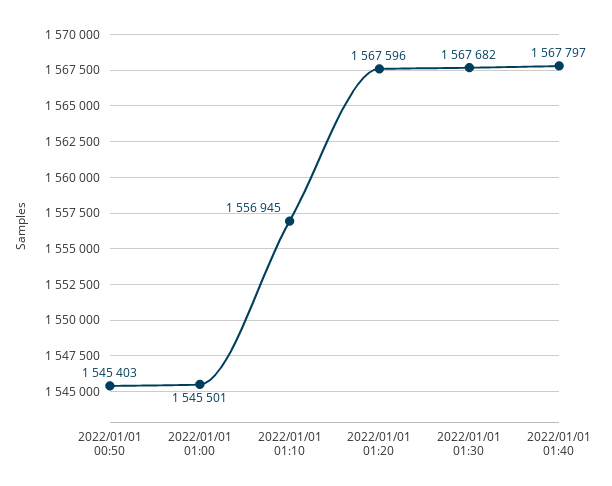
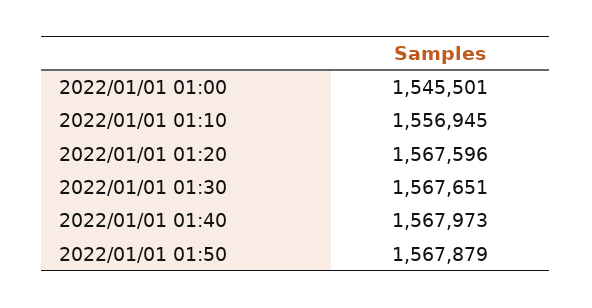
2022/01/01 00:50: 1545403 -> none
2022/01/01 01:30: 1567682 -> 1567651
2022/01/01 01:40: 1567797 -> 1567973
2022/01/01 01:50: none -> 1567879

